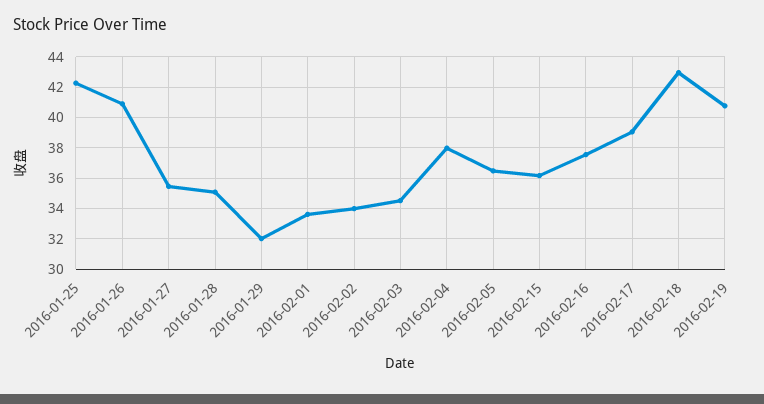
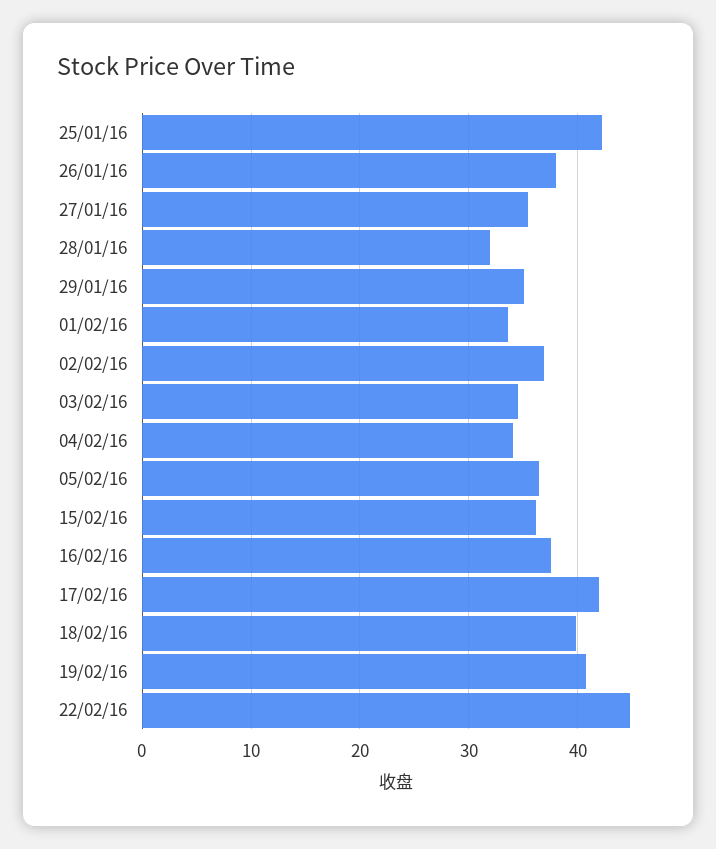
2016-01-26: 41 -> 38
2016-01-28: 35 -> 32
2016-01-29: 32 -> 35
2016-02-02: 34 -> 37
2016-02-04: 38 -> 34
2016-02-17: 39 -> 42
2016-02-18: 43 -> 40
22/02/16: none -> 45

